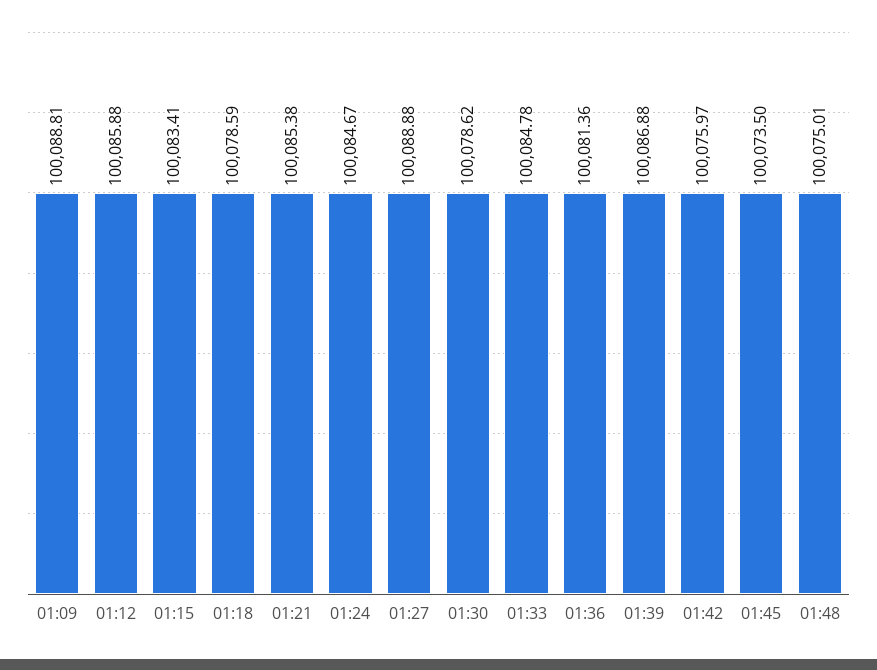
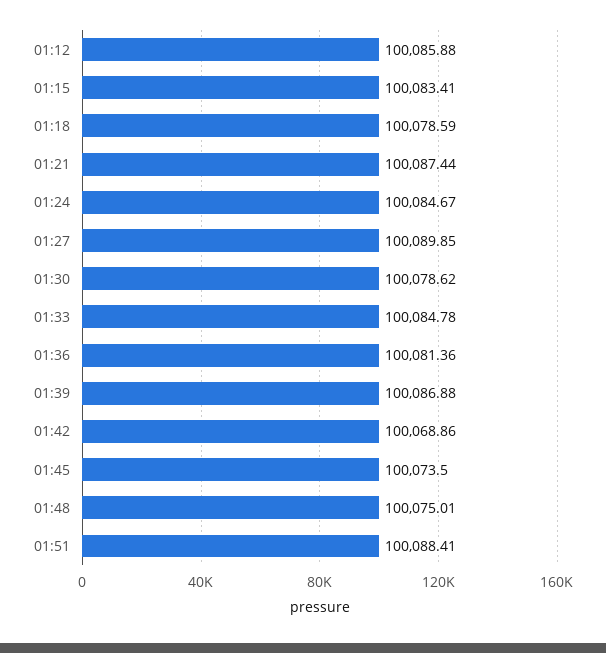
01:09: 100088.81 -> none
01:21: 100085.38 -> 100087.44
01:27: 100088.88 -> 100089.85
01:42: 100075.97 -> 100068.86
01:51: none -> 100088.41

